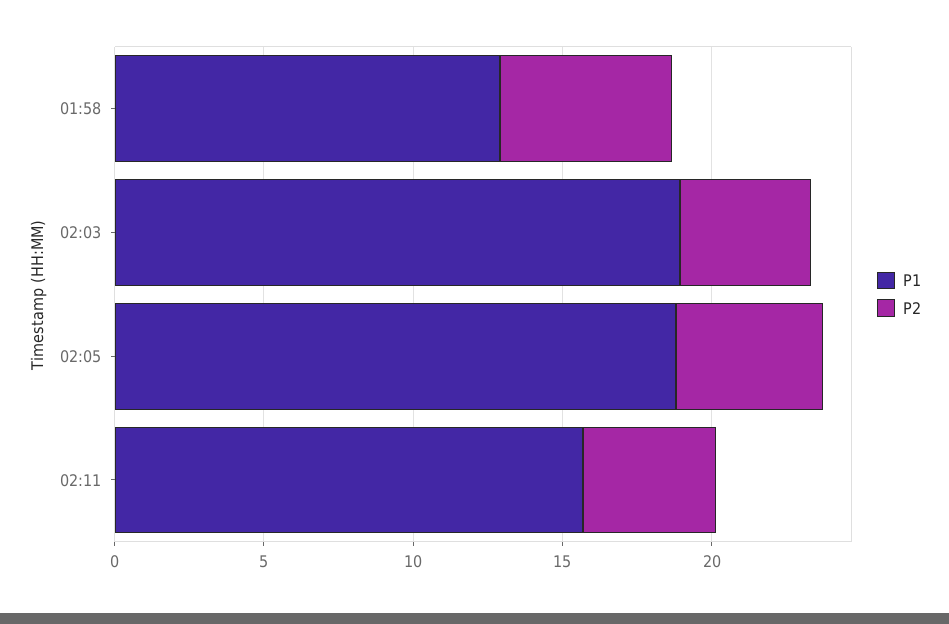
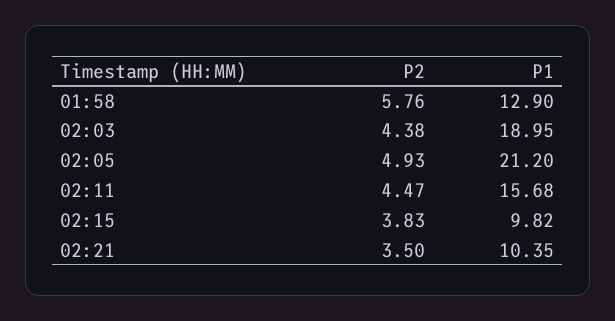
P1, 02:05: 19 -> 21.2
P2, 02:15: none -> 3.83
P1, 02:15: none -> 9.82
P2, 02:21: none -> 3.5
P1, 02:21: none -> 10.35

